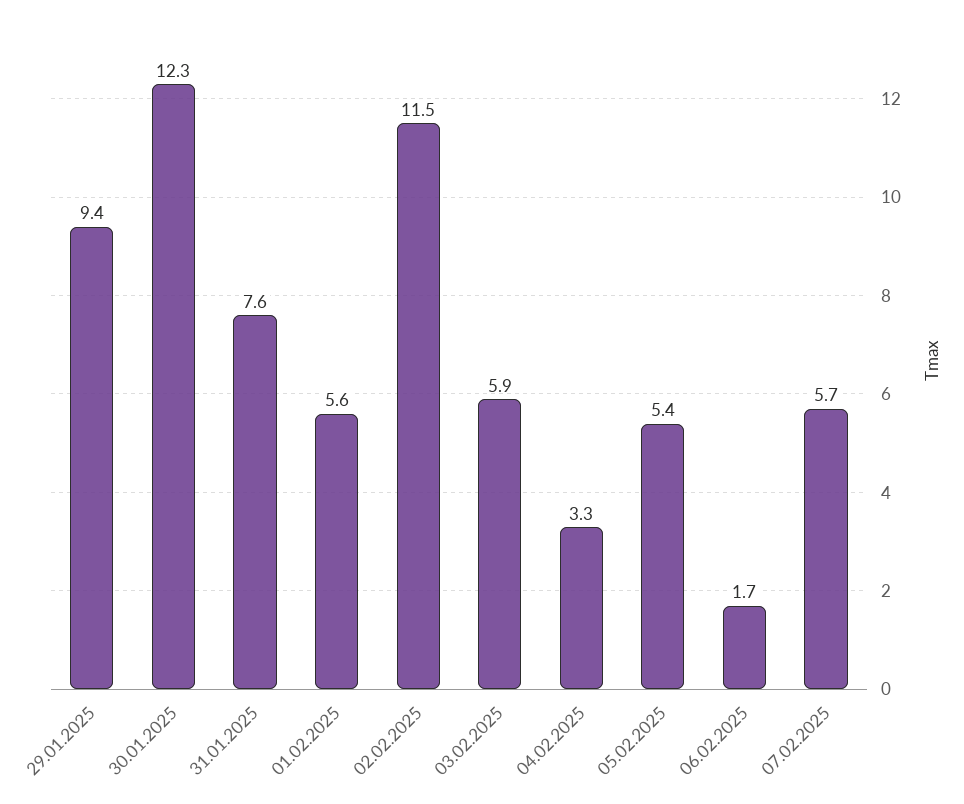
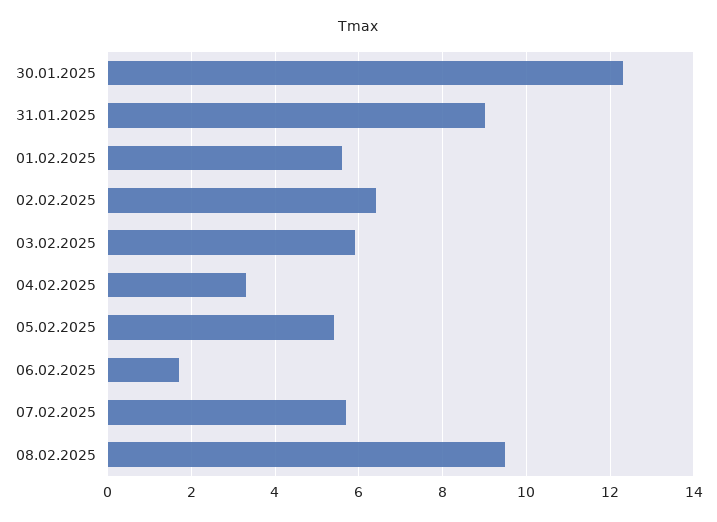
29.01.2025: 9.4 -> none
31.01.2025: 7.6 -> 9
02.02.2025: 11.5 -> 6.5
08.02.2025: none -> 9.5

